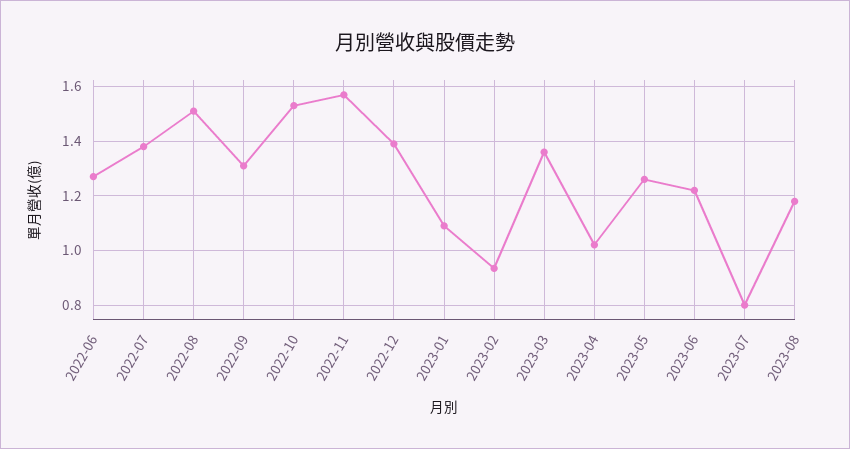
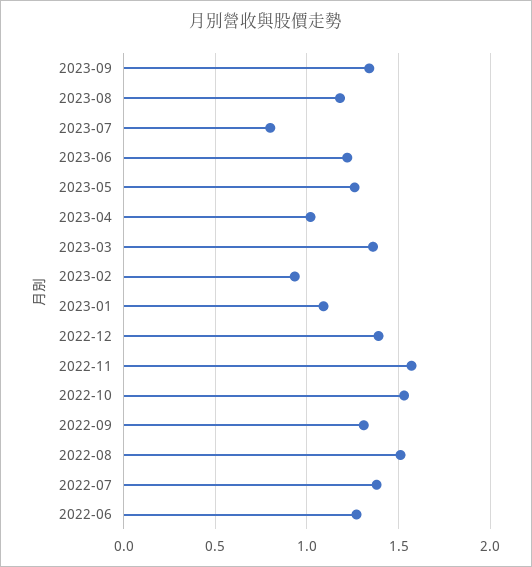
2023-09: none -> 1.35

